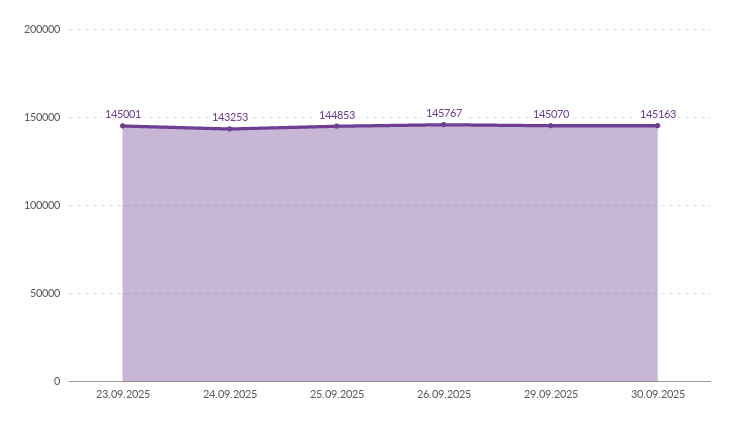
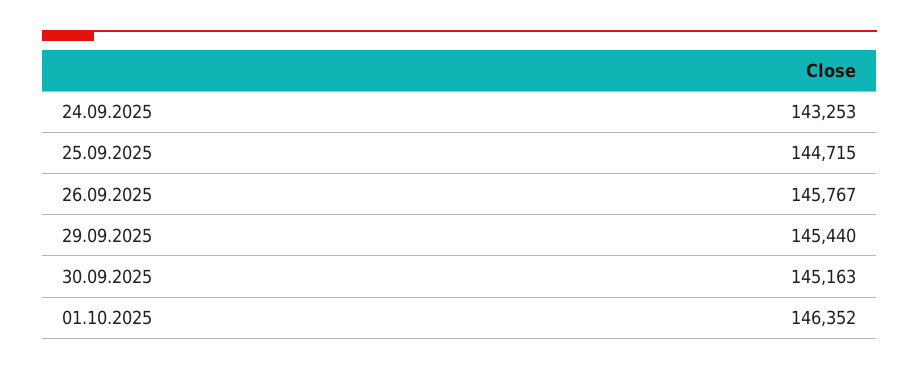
23.09.2025: 145001 -> none
25.09.2025: 144853 -> 144715
29.09.2025: 145070 -> 145440
01.10.2025: none -> 146352

